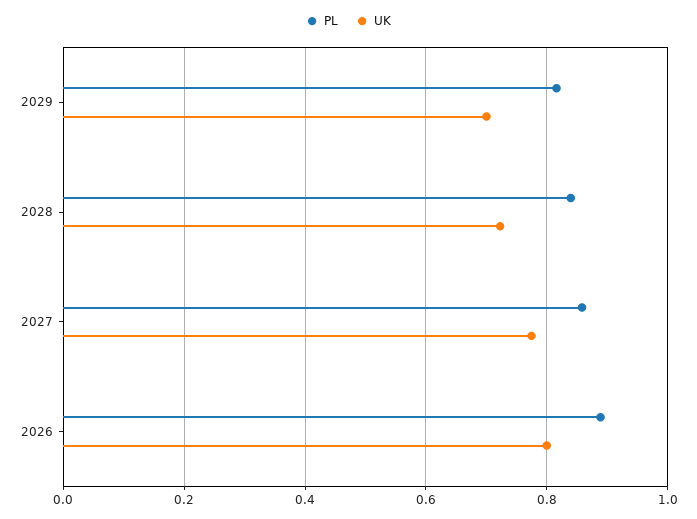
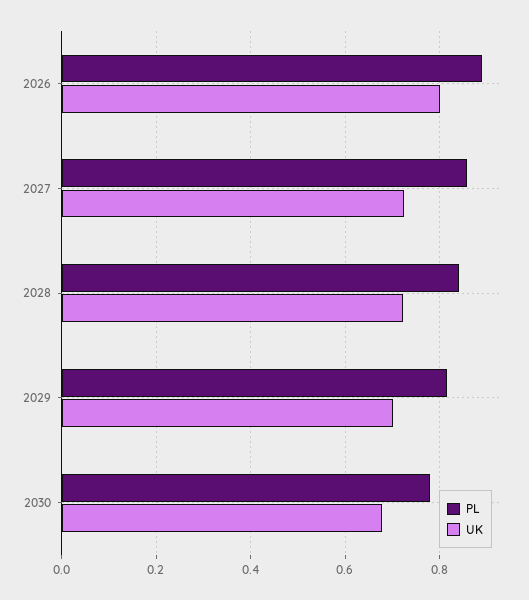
UK, 2027: 0.78 -> 0.72
PL, 2030: none -> 0.78
UK, 2030: none -> 0.68

